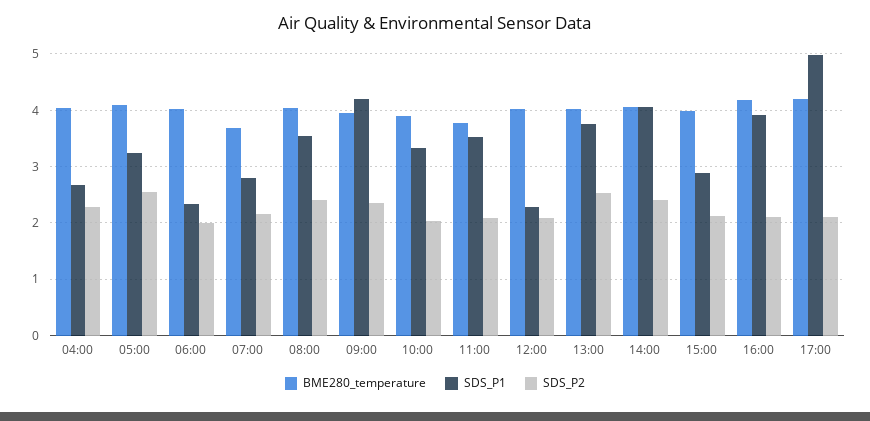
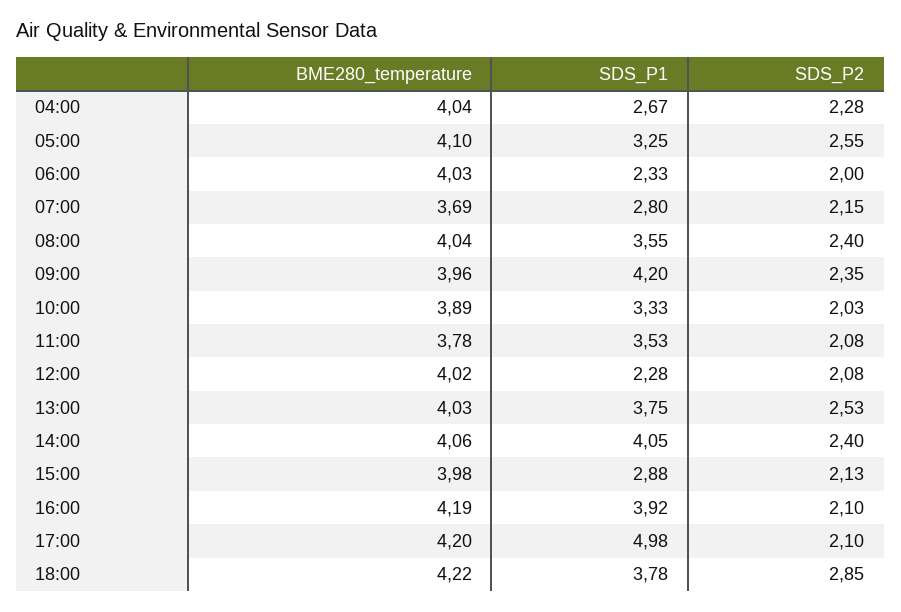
BME280_temperature, 18:00: none -> 4.22
SDS_P1, 18:00: none -> 3.78
SDS_P2, 18:00: none -> 2.85

